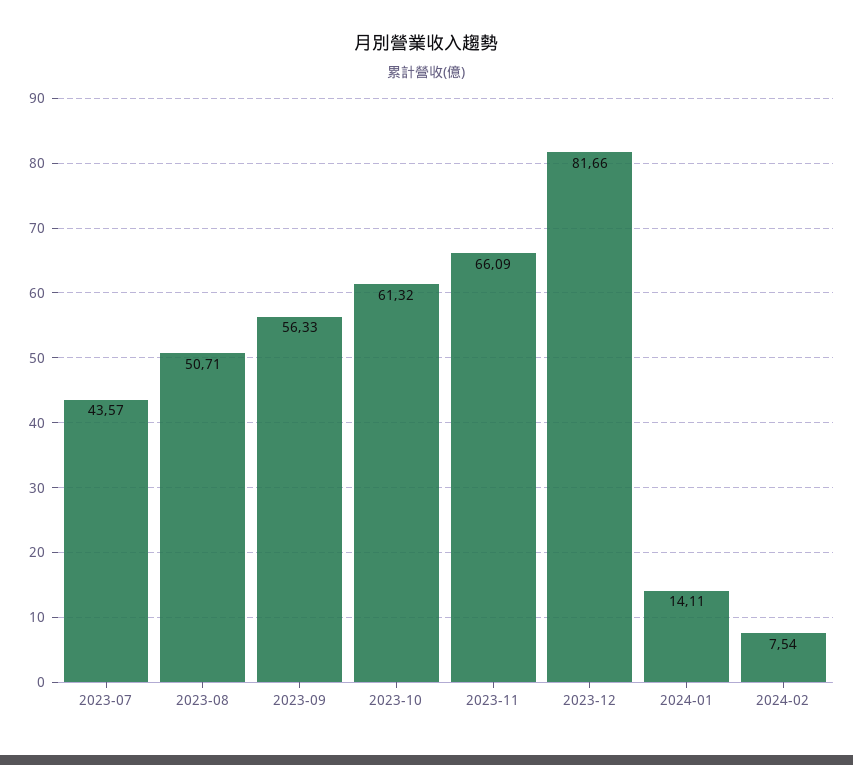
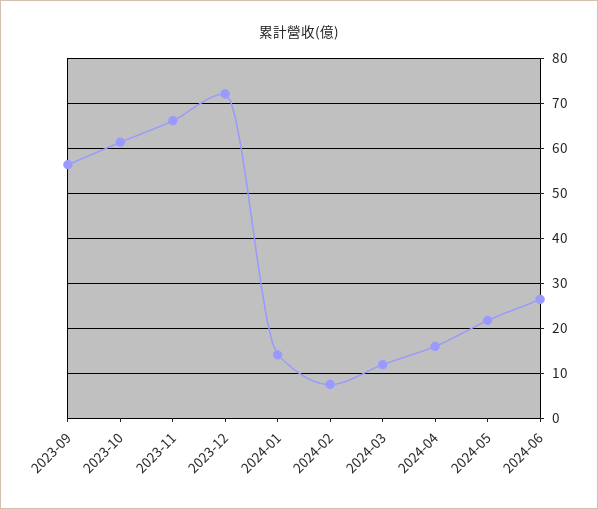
2023-07: 43.57 -> none
2023-08: 50.71 -> none
2023-12: 81.66 -> 72
2024-03: none -> 12
2024-04: none -> 16
2024-05: none -> 22
2024-06: none -> 26

